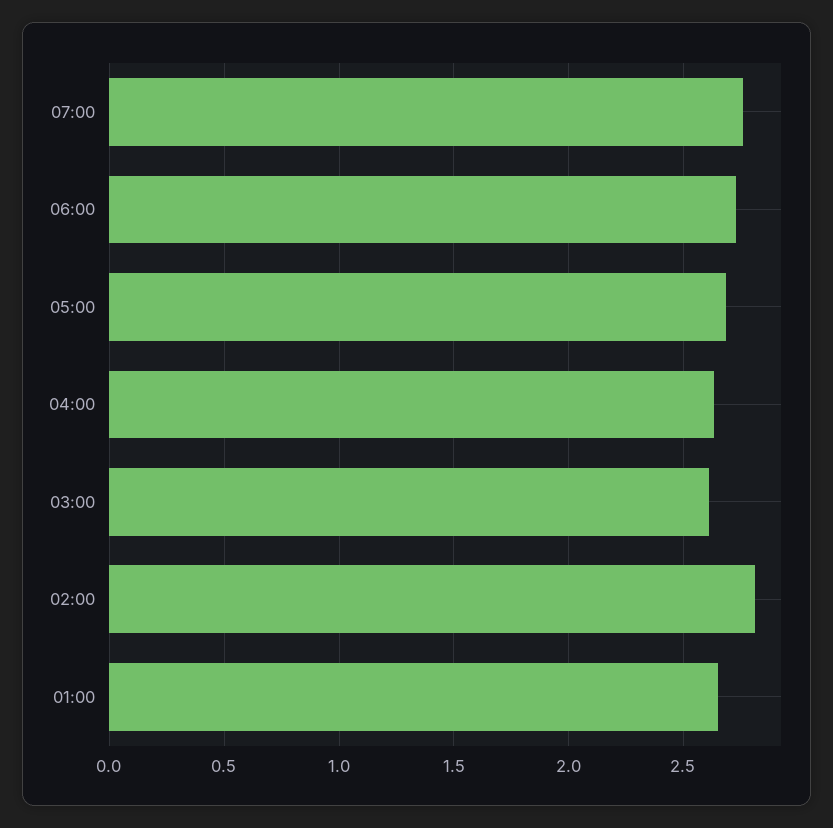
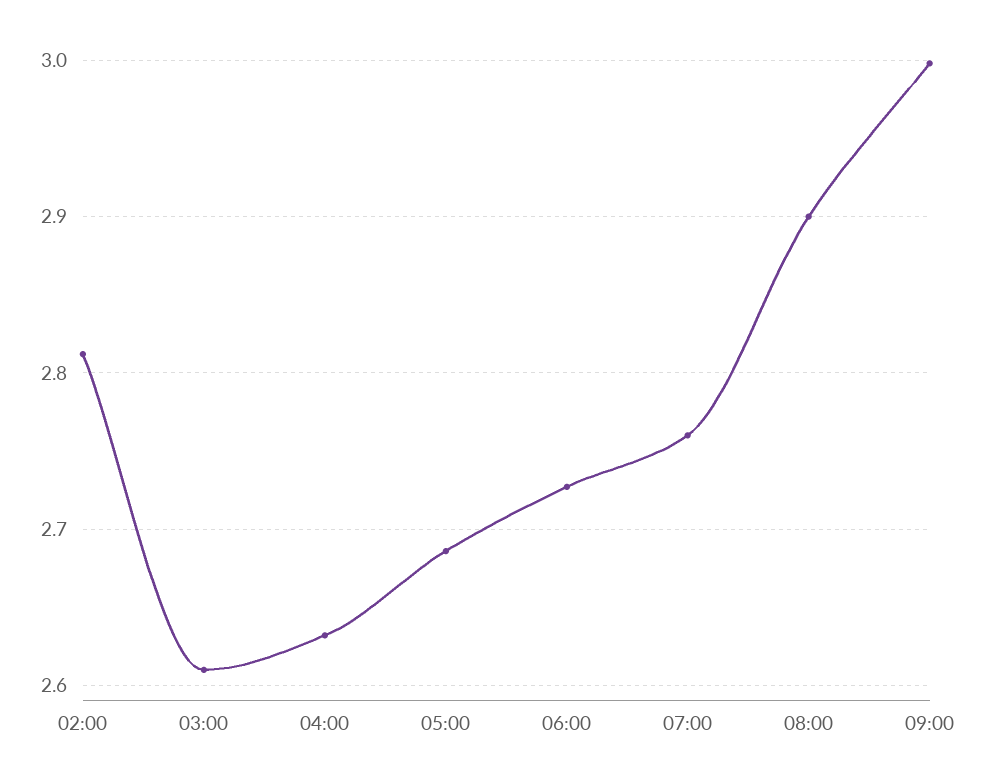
01:00: 2.65 -> none
08:00: none -> 2.9
09:00: none -> 3

